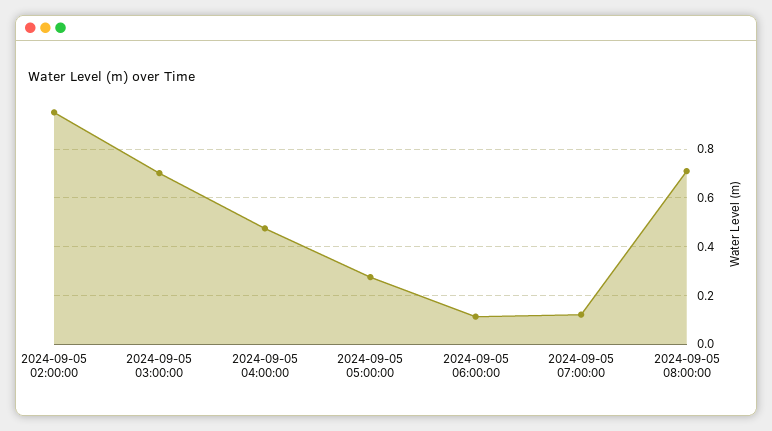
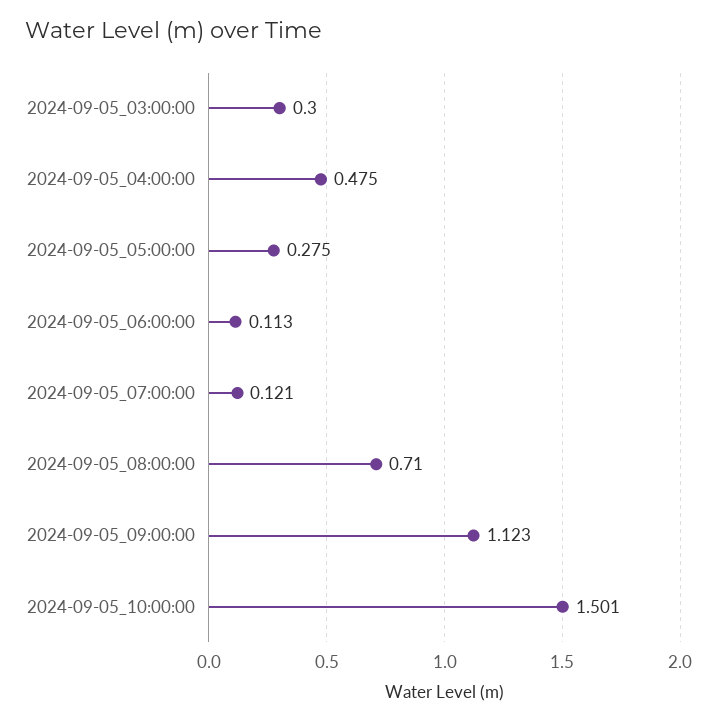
2024-09-05 02:00:00: 0.95 -> none
2024-09-05 03:00:00: 0.7 -> 0.3
2024-09-05_09:00:00: none -> 1.123
2024-09-05_10:00:00: none -> 1.501

